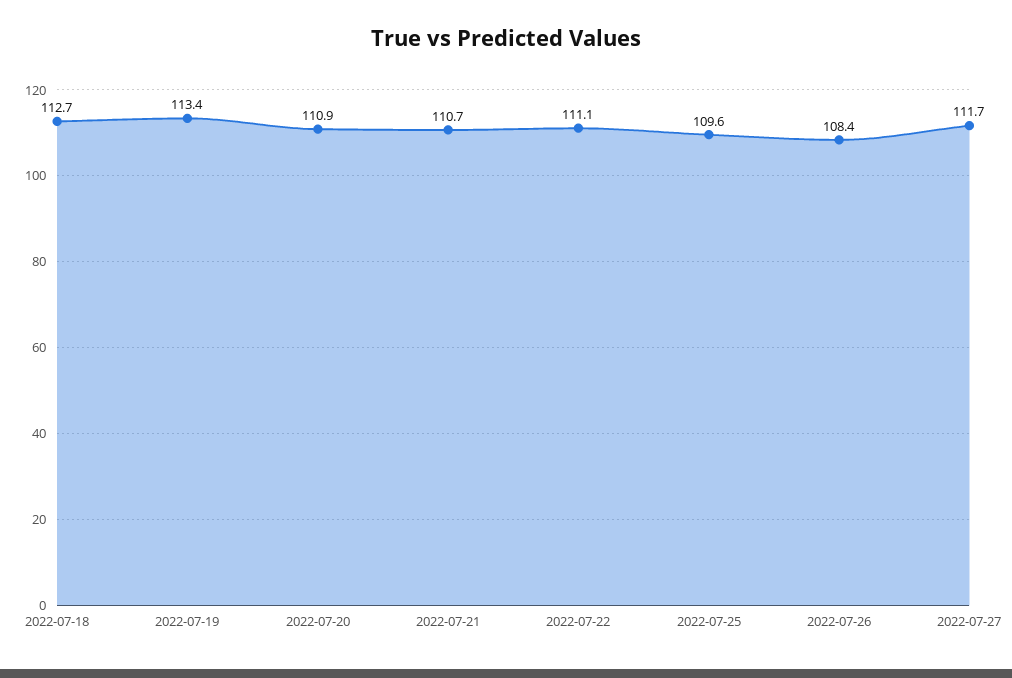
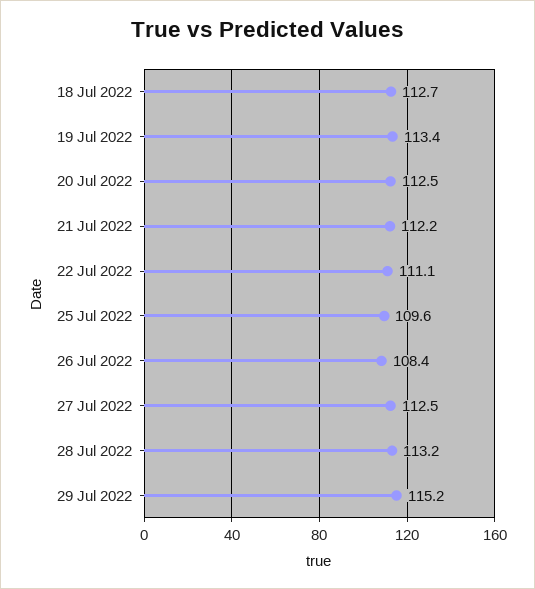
2022-07-20: 110.9 -> 112.5
2022-07-21: 110.7 -> 112.2
2022-07-27: 111.7 -> 112.5
28 Jul 2022: none -> 113.2
29 Jul 2022: none -> 115.2

